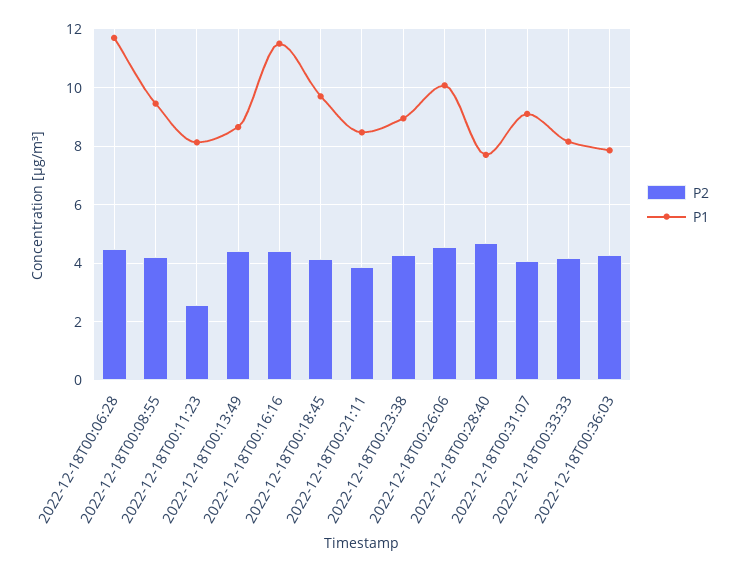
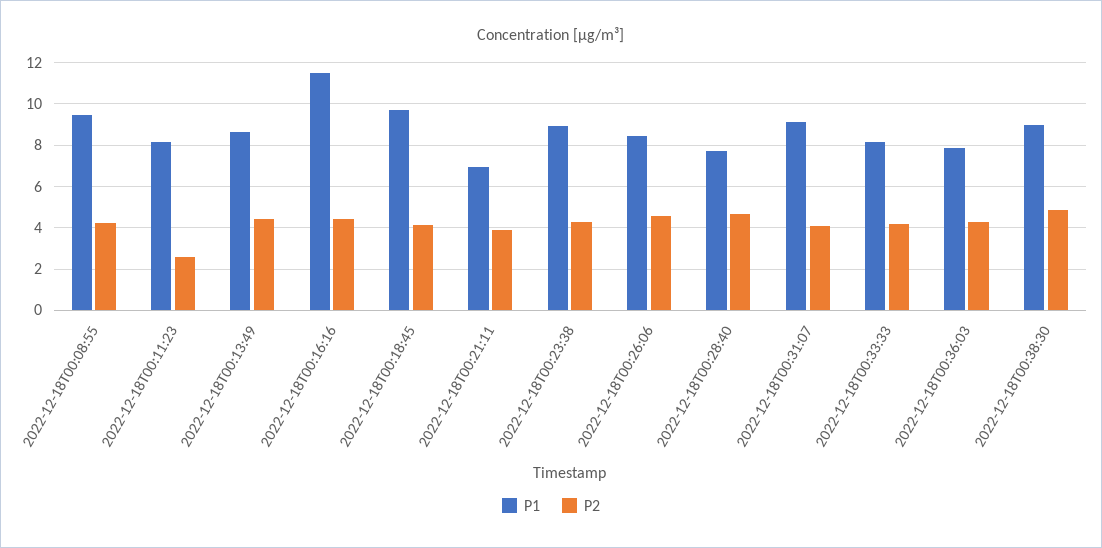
P2, 2022-12-18T00:06:28: 4.5 -> none
P1, 2022-12-18T00:06:28: 11.75 -> none
P1, 2022-12-18T00:21:11: 8.5 -> 7
P1, 2022-12-18T00:26:06: 10 -> 8.5
P1, 2022-12-18T00:38:30: none -> 9
P2, 2022-12-18T00:38:30: none -> 5

